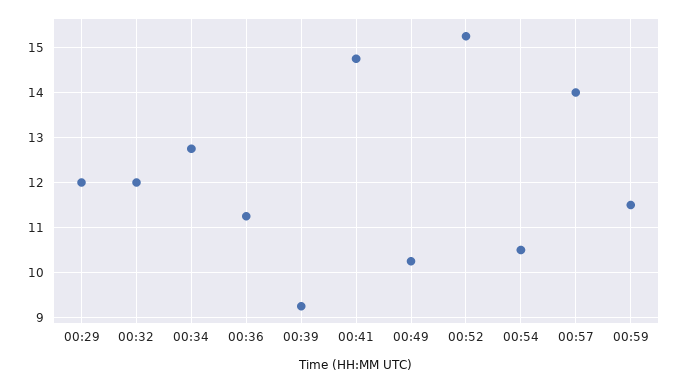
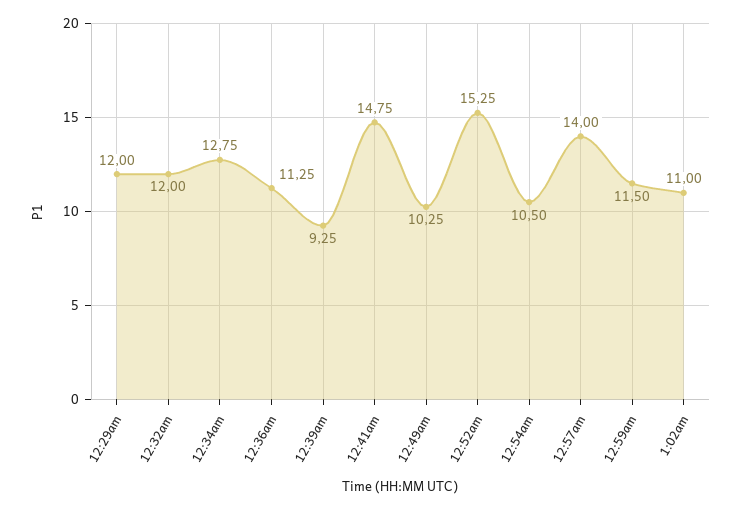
1:02am: none -> 11

